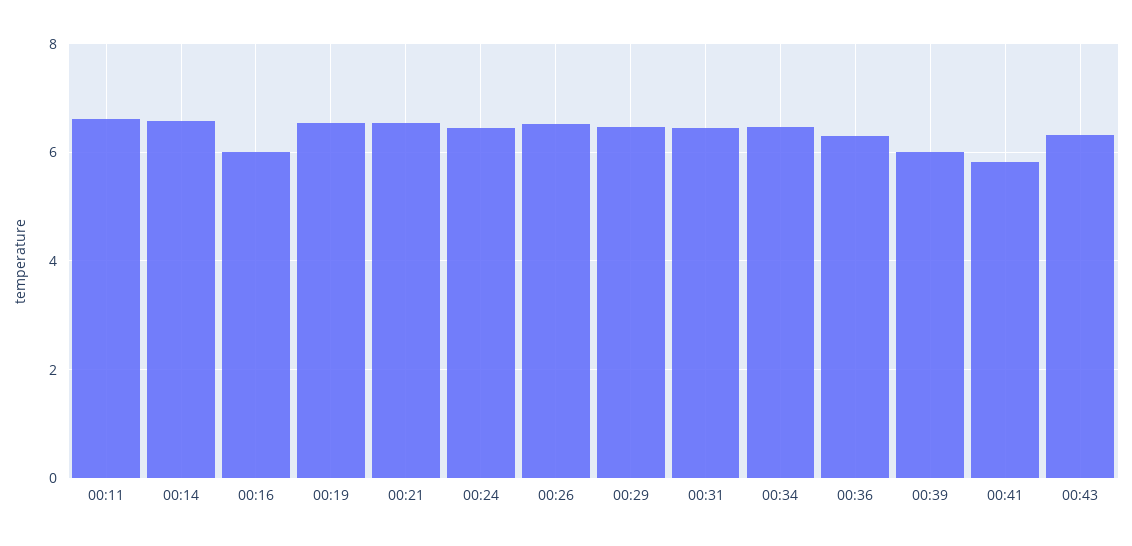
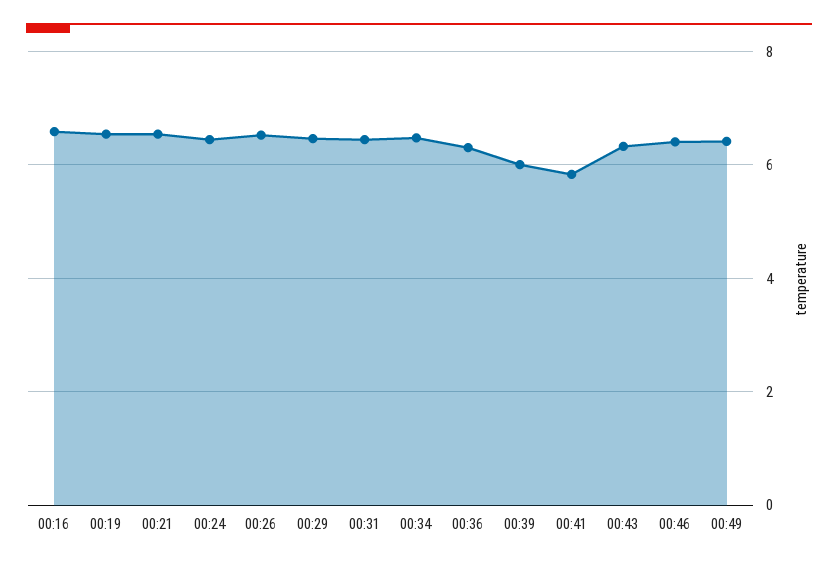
00:11: 6.6 -> none
00:14: 6.6 -> none
00:16: 6 -> 6.6
00:46: none -> 6.4
00:49: none -> 6.4

